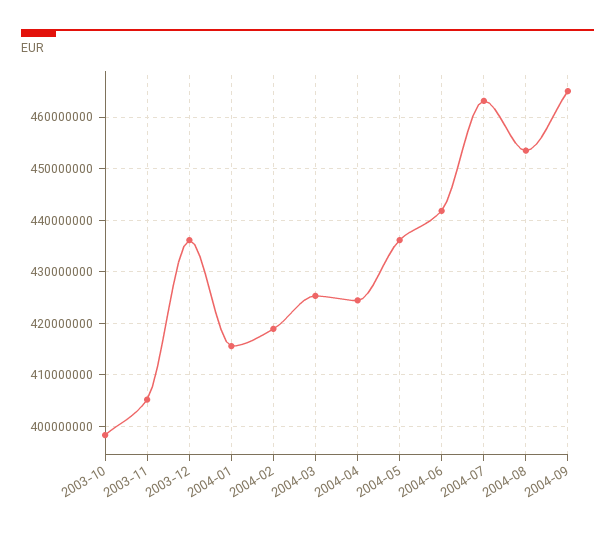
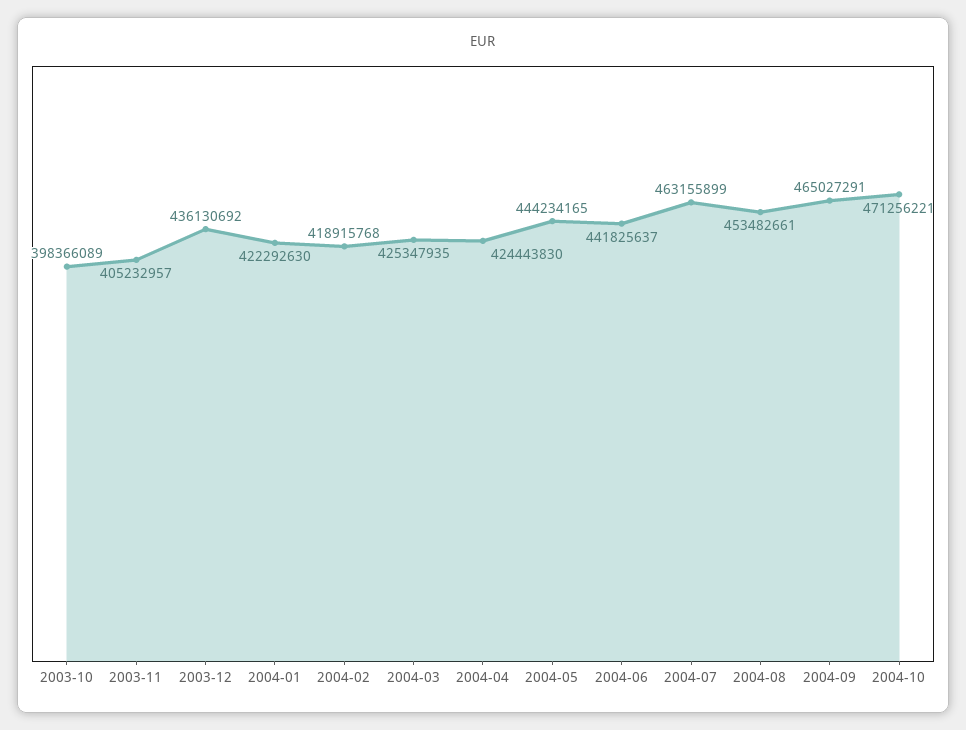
2004-01: 416000000 -> 422292630
2004-05: 436000000 -> 444234165
2004-10: none -> 471256221

